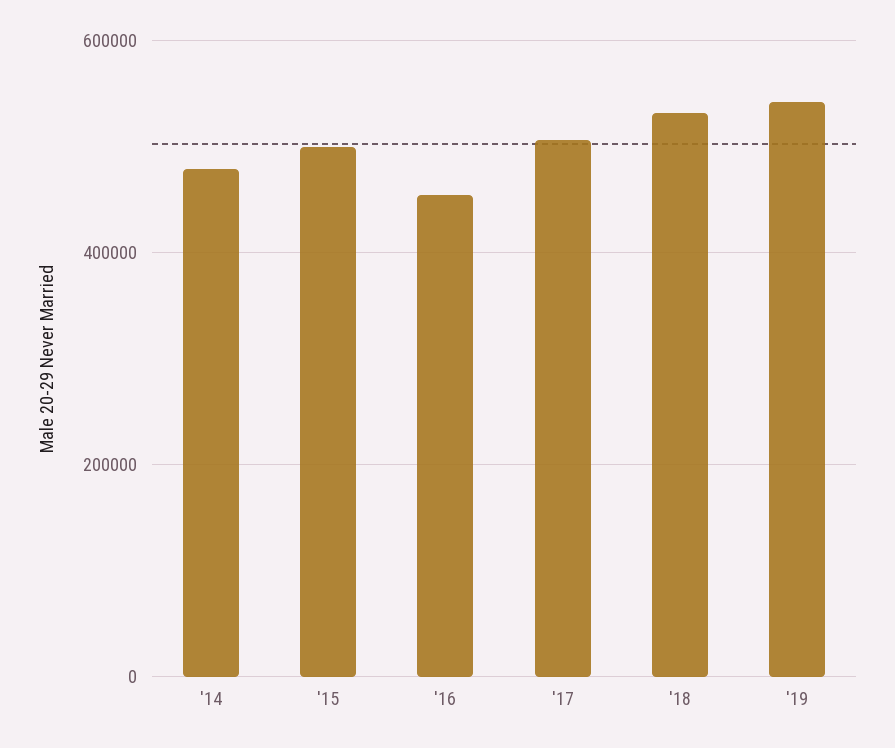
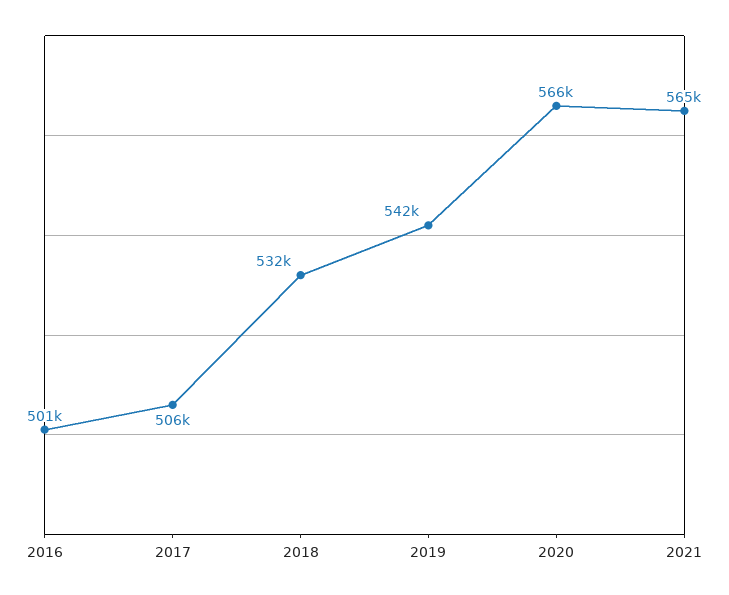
'14: 480000 -> none
'15: 500000 -> none
'16: 460000 -> 501000
2020: none -> 566000
2021: none -> 565000

